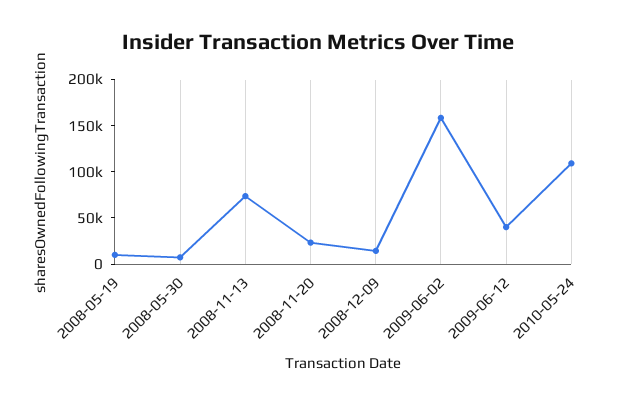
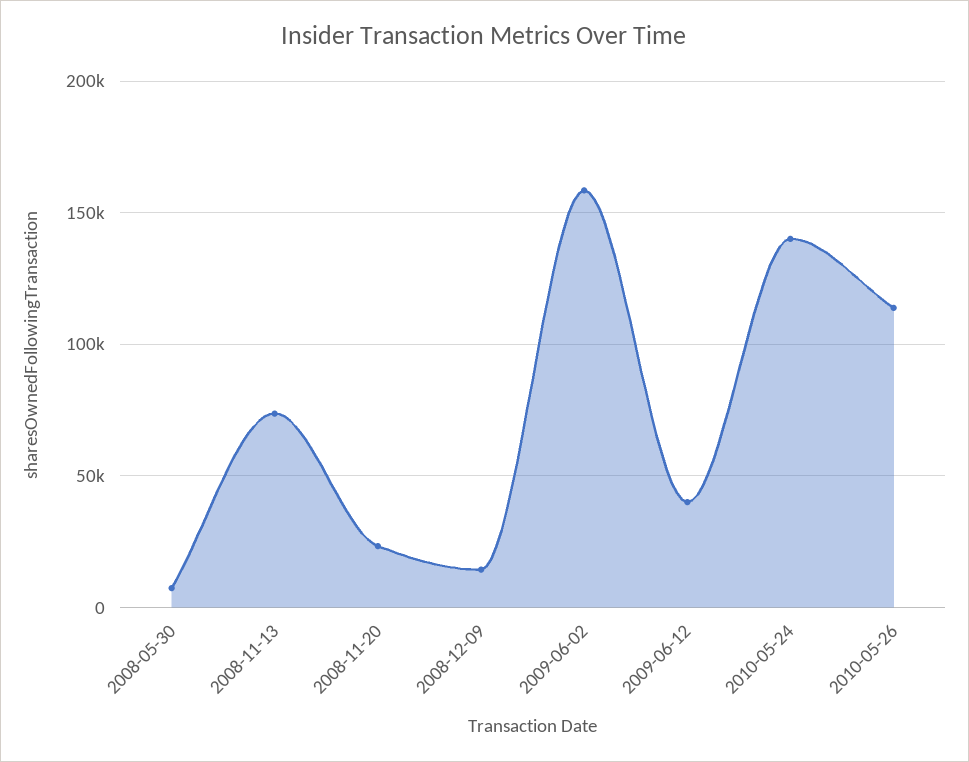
2008-05-19: 10000 -> none
2010-05-24: 110000 -> 140000
2010-05-26: none -> 115000

